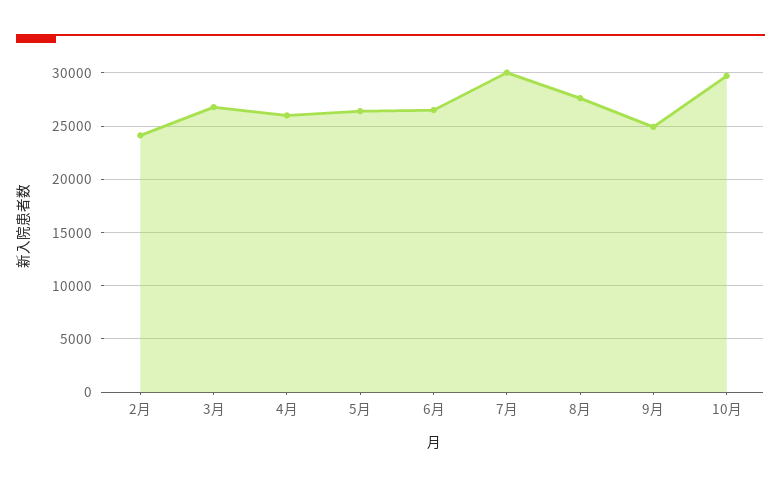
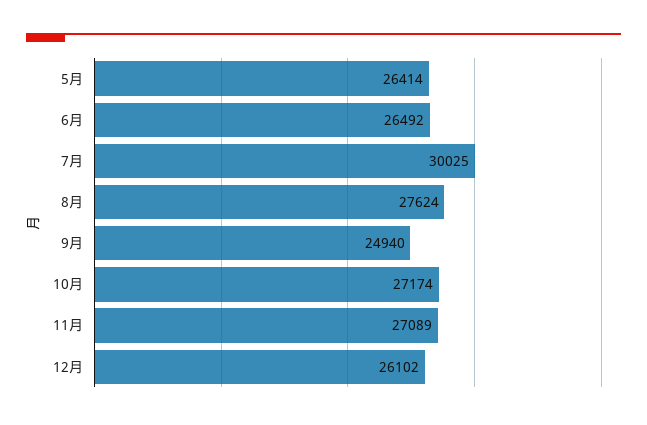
2月: 24000 -> none
3月: 27000 -> none
4月: 26000 -> none
10月: 30000 -> 27174
11月: none -> 27089
12月: none -> 26102

